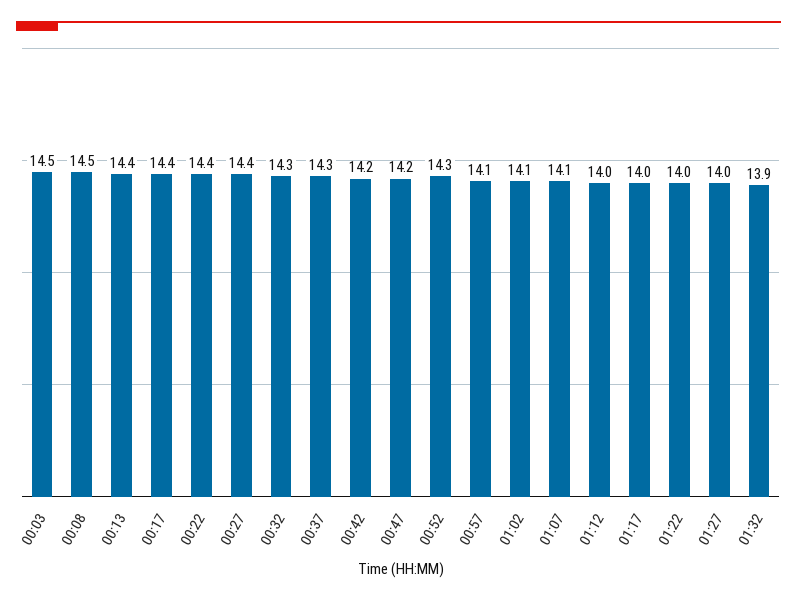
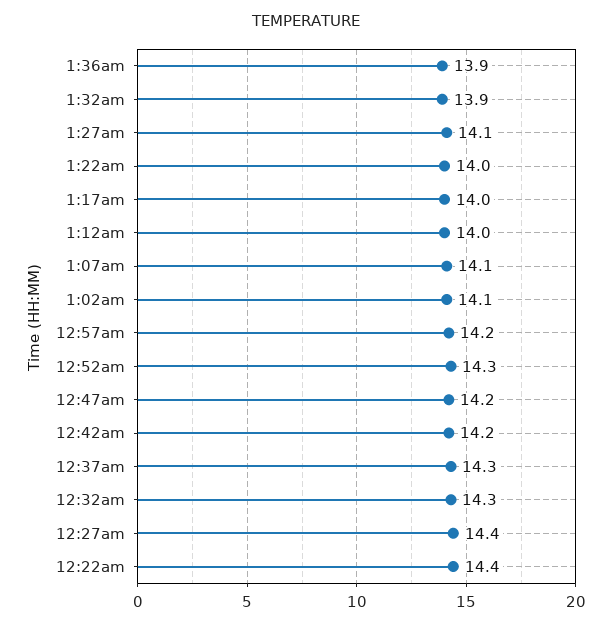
00:03: 14.5 -> none
00:08: 14.5 -> none
00:13: 14.4 -> none
00:17: 14.4 -> none
00:57: 14.1 -> 14.2
01:27: 14 -> 14.1
1:36am: none -> 13.9

